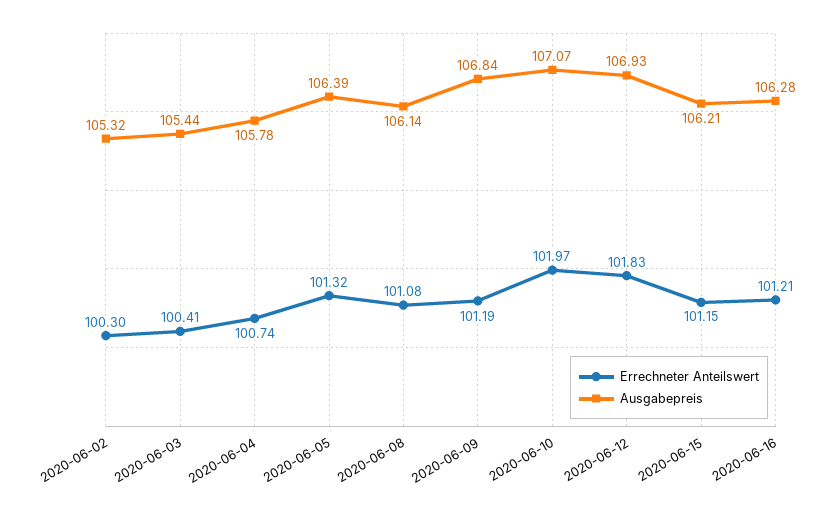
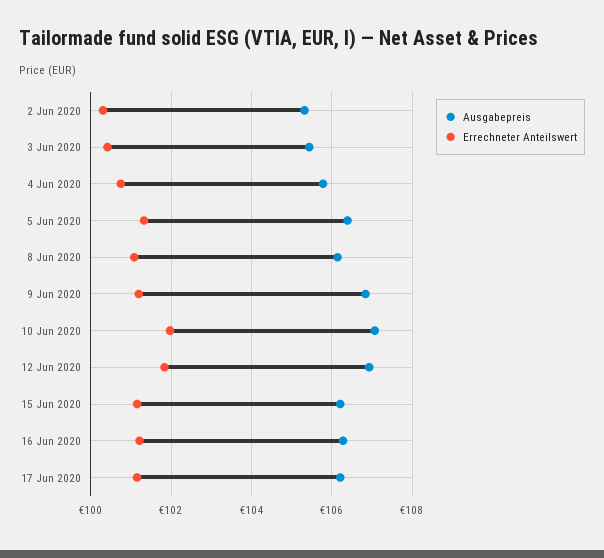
Ausgabepreis, 17 Jun 2020: none -> 106.2
Errechneter Anteilswert, 17 Jun 2020: none -> 101.2

